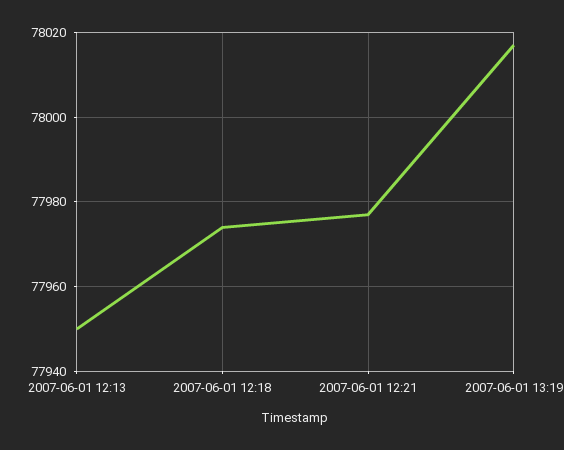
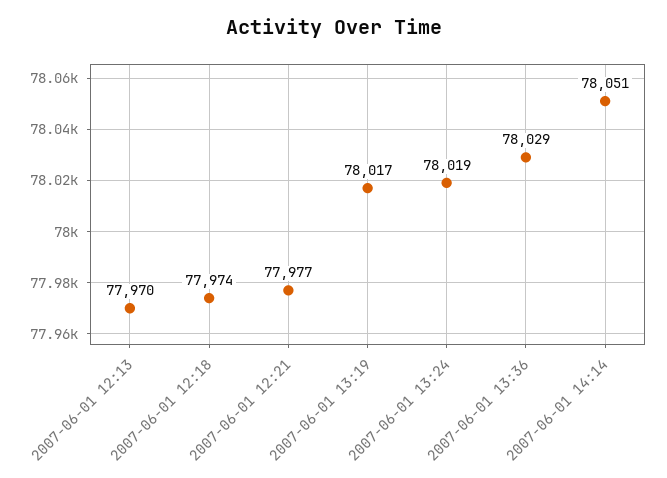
2007-06-01 12:13: 77950 -> 77970
2007-06-01 13:24: none -> 78019
2007-06-01 13:36: none -> 78029
2007-06-01 14:14: none -> 78051

